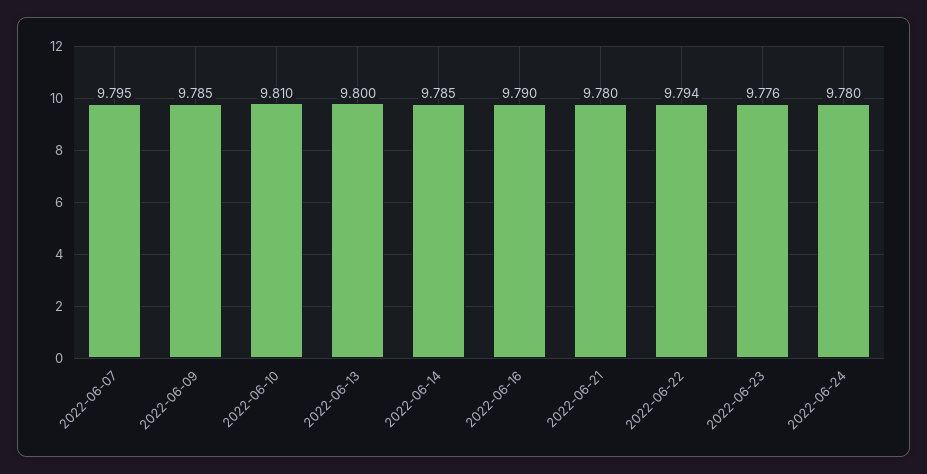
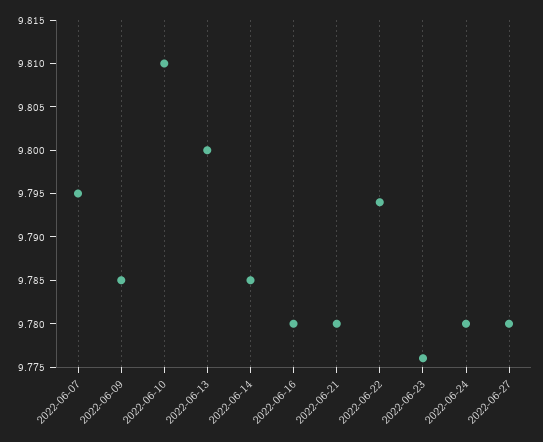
2022-06-16: 9.79 -> 9.78
2022-06-27: none -> 9.78

